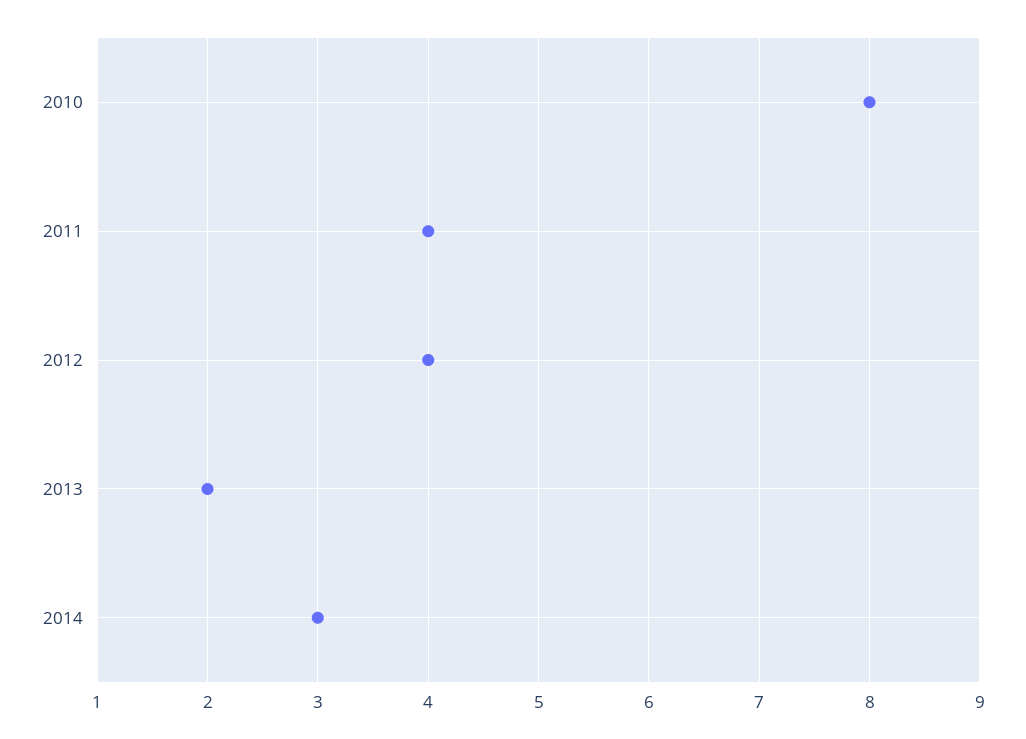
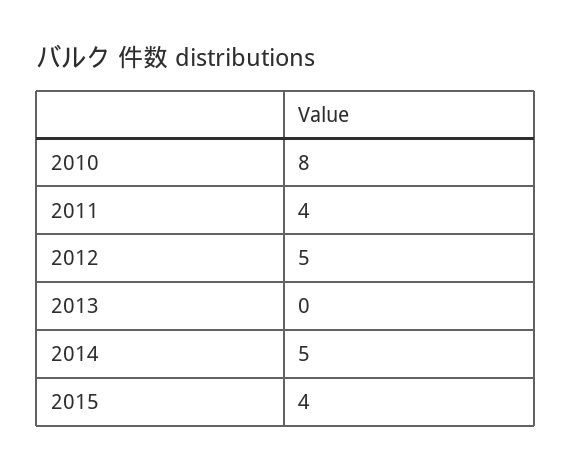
2012: 4 -> 5
2013: 2 -> 0
2014: 3 -> 5
2015: none -> 4

